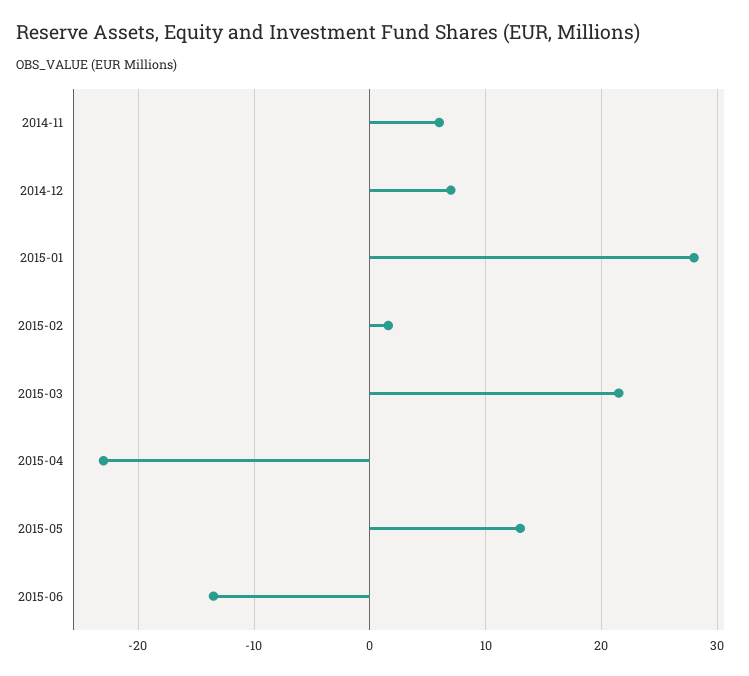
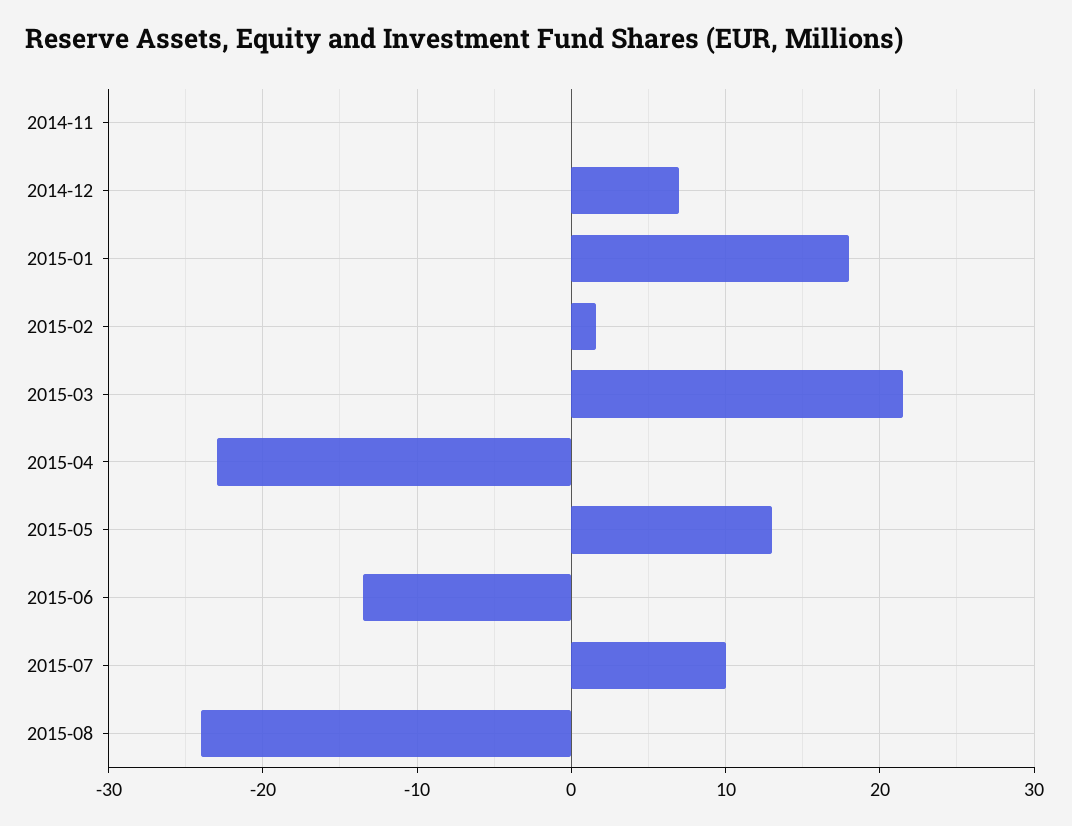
2014-11: 6 -> 0
2015-01: 28 -> 18
2015-07: none -> 10
2015-08: none -> -24

